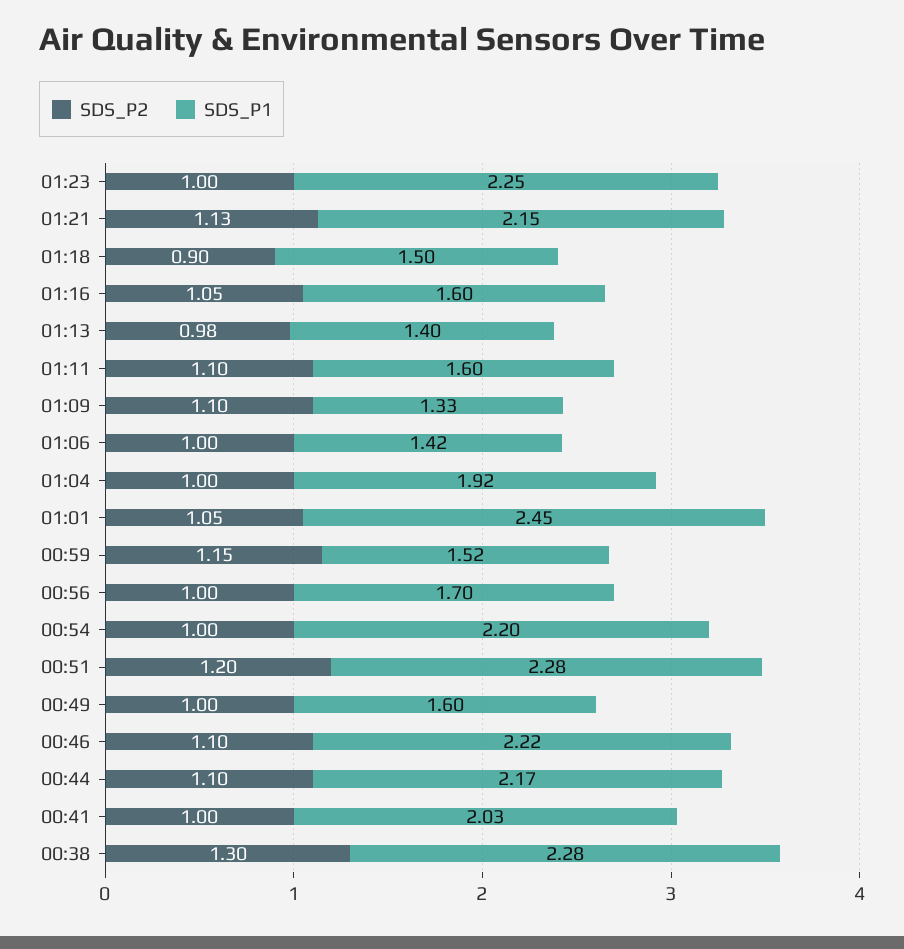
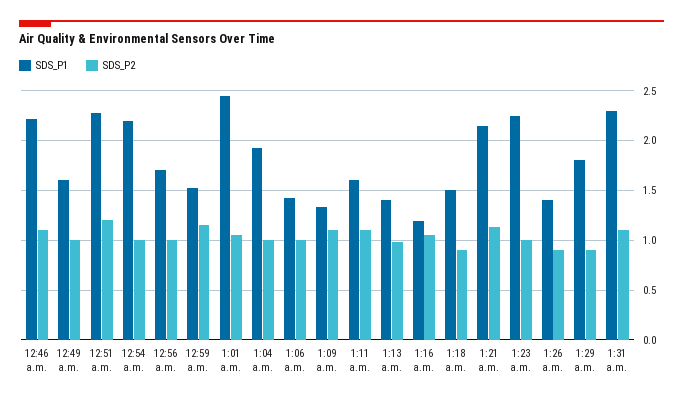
SDS_P1, 01:16: 1.6 -> 1.2
SDS_P2, 00:44: 1.1 -> none
SDS_P1, 00:44: 2.17 -> none
SDS_P2, 00:41: 1 -> none
SDS_P1, 00:41: 2.03 -> none
SDS_P2, 00:38: 1.3 -> none
SDS_P1, 00:38: 2.28 -> none
SDS_P1, 1:26 a.m.: none -> 1.4
SDS_P2, 1:26 a.m.: none -> 0.9
SDS_P1, 1:29 a.m.: none -> 1.8
SDS_P2, 1:29 a.m.: none -> 0.9
SDS_P1, 1:31 a.m.: none -> 2.3
SDS_P2, 1:31 a.m.: none -> 1.1

